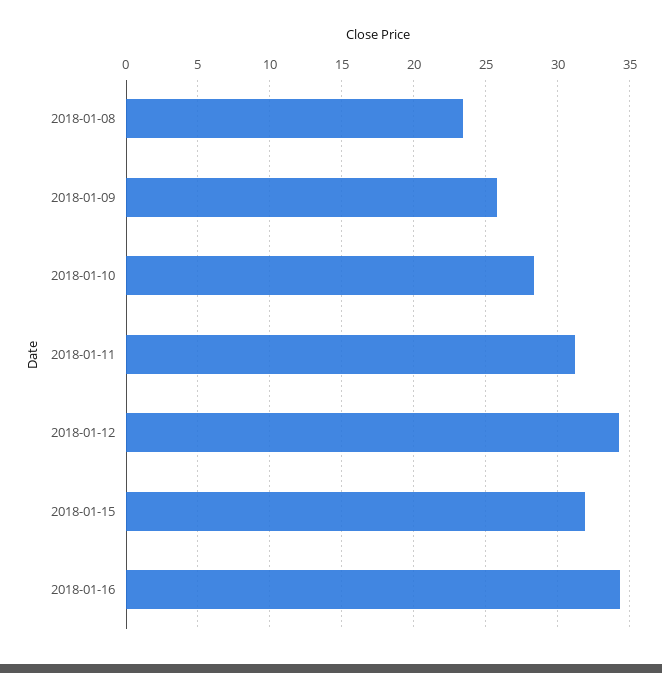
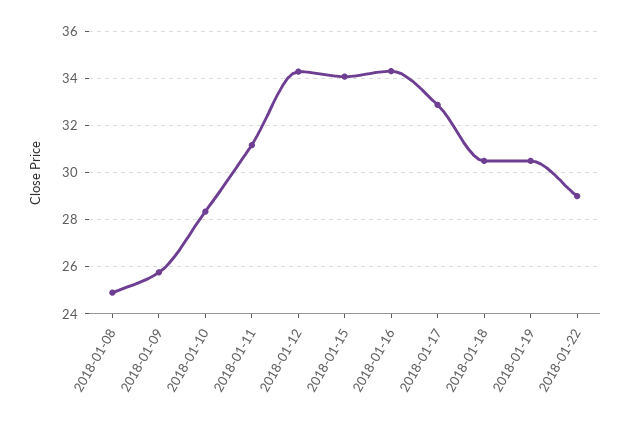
2018-01-08: 23.5 -> 25
2018-01-15: 32 -> 34
2018-01-17: none -> 33
2018-01-18: none -> 30.5
2018-01-19: none -> 30.5
2018-01-22: none -> 29

